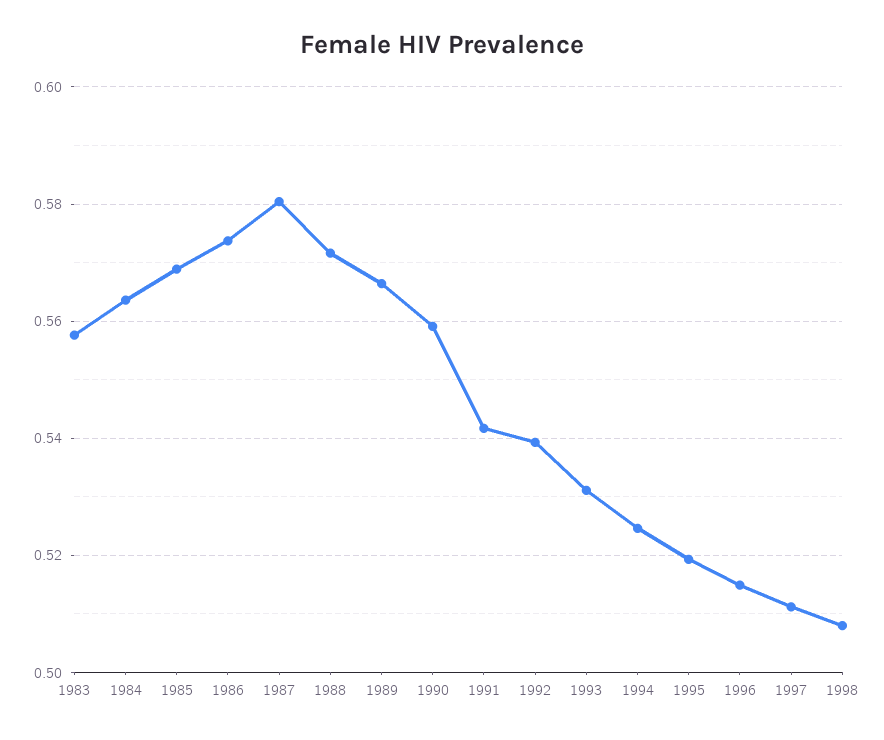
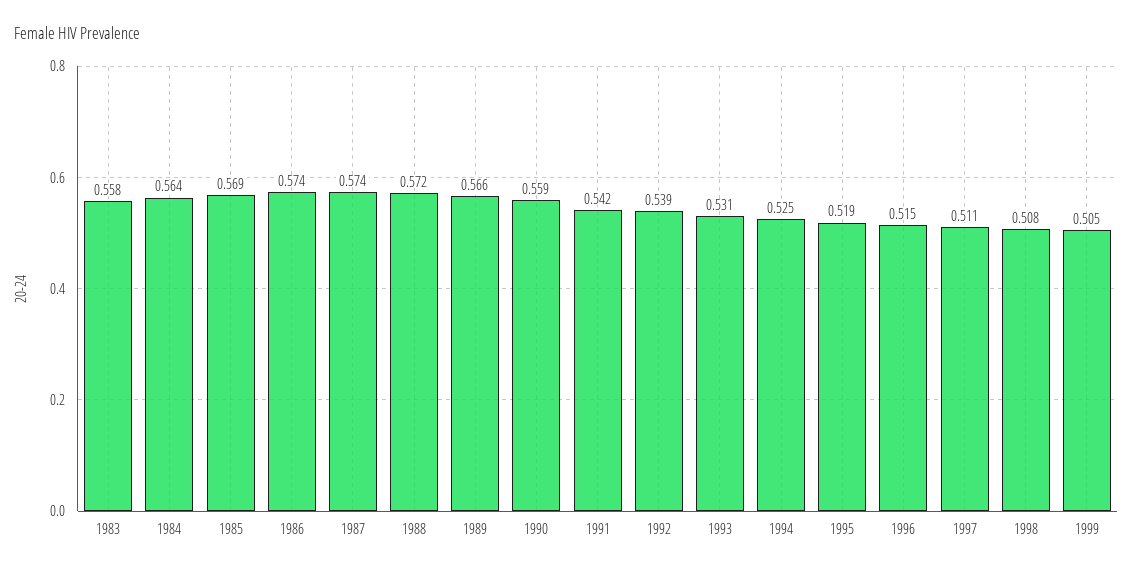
1987: 0.58 -> 0.574
1999: none -> 0.505

